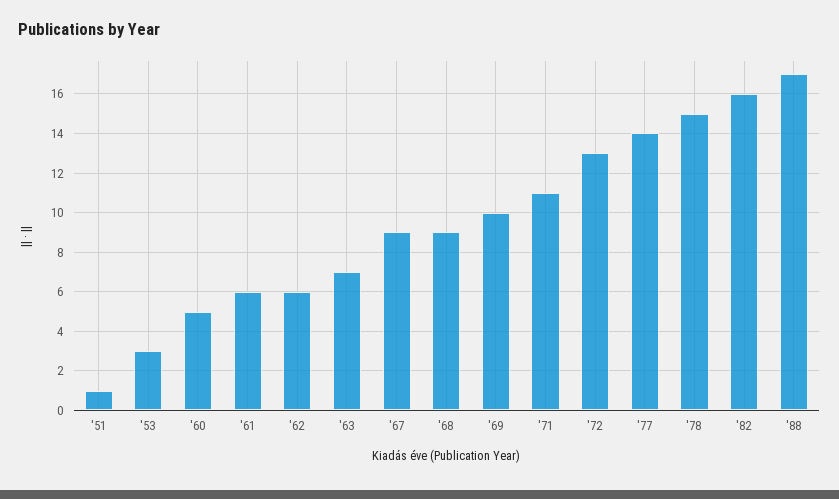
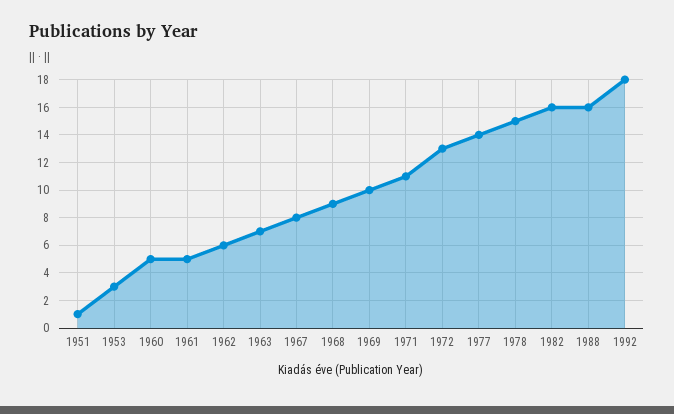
'61: 6 -> 5
'67: 9 -> 8
'88: 17 -> 16
1992: none -> 18

